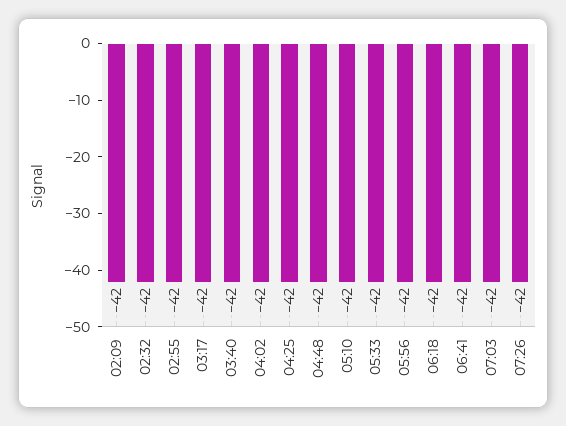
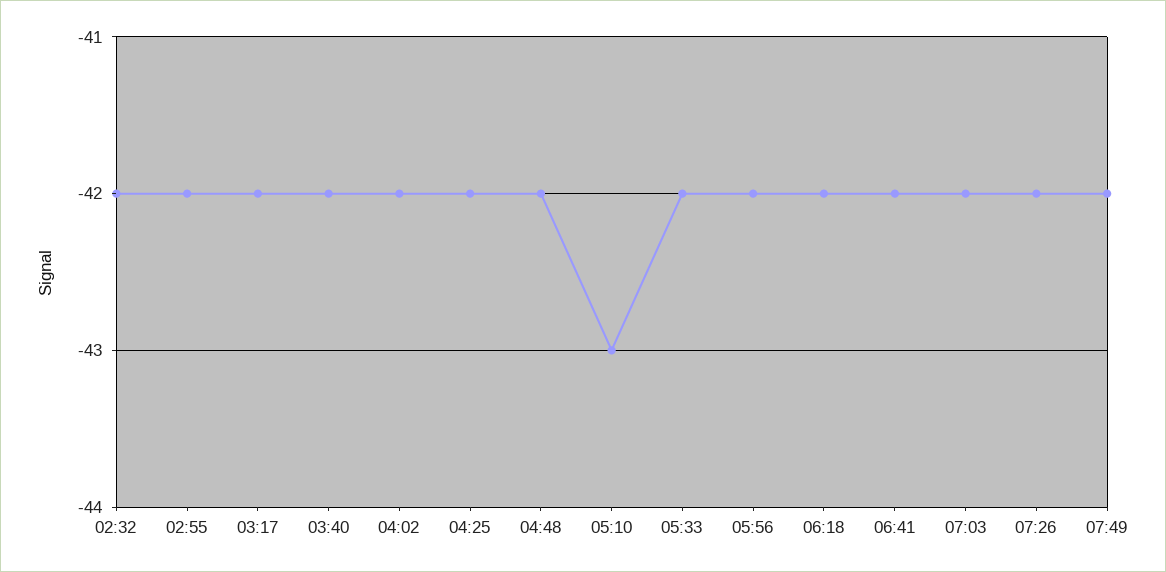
02:09: -42 -> none
05:10: -42 -> -43
07:49: none -> -42

